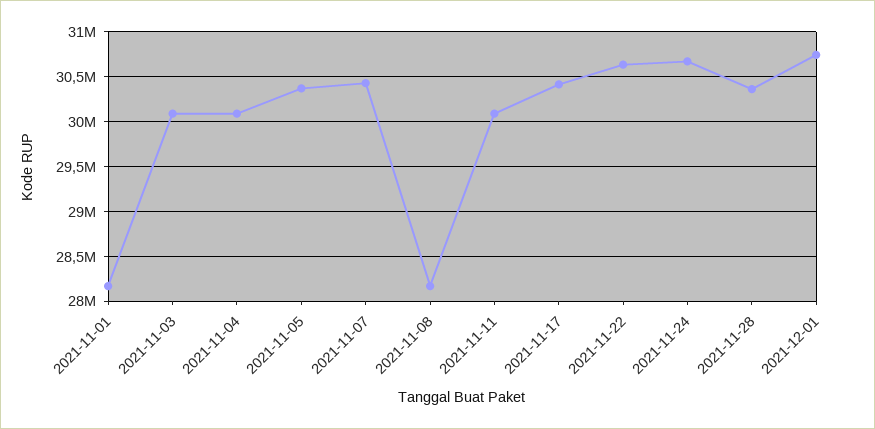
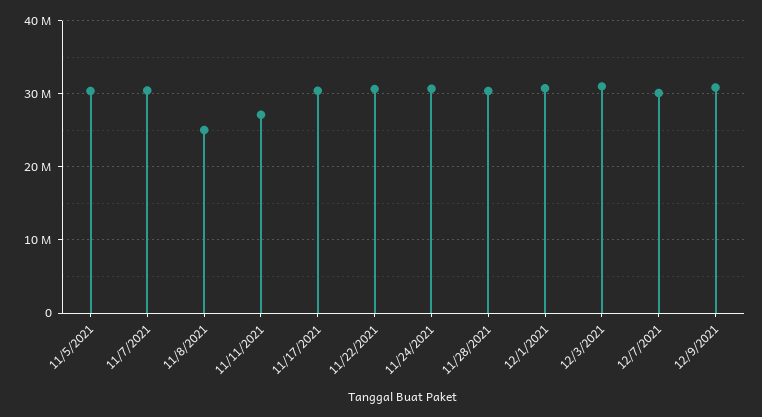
2021-11-01: 28200000 -> none
2021-11-03: 30100000 -> none
2021-11-04: 30100000 -> none
2021-11-08: 28200000 -> 25000000
2021-11-11: 30100000 -> 27000000
12/3/2021: none -> 31000000
12/7/2021: none -> 30000000
12/9/2021: none -> 31000000

